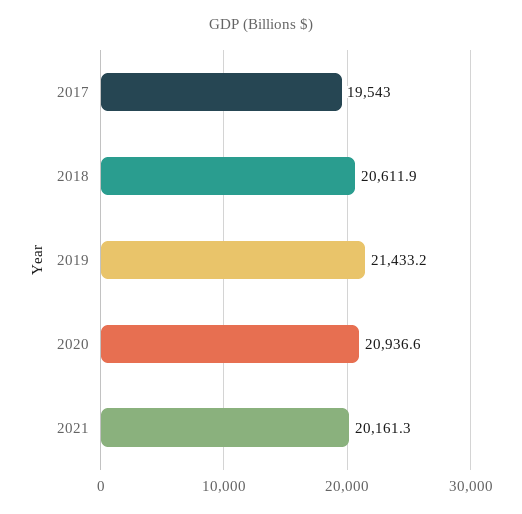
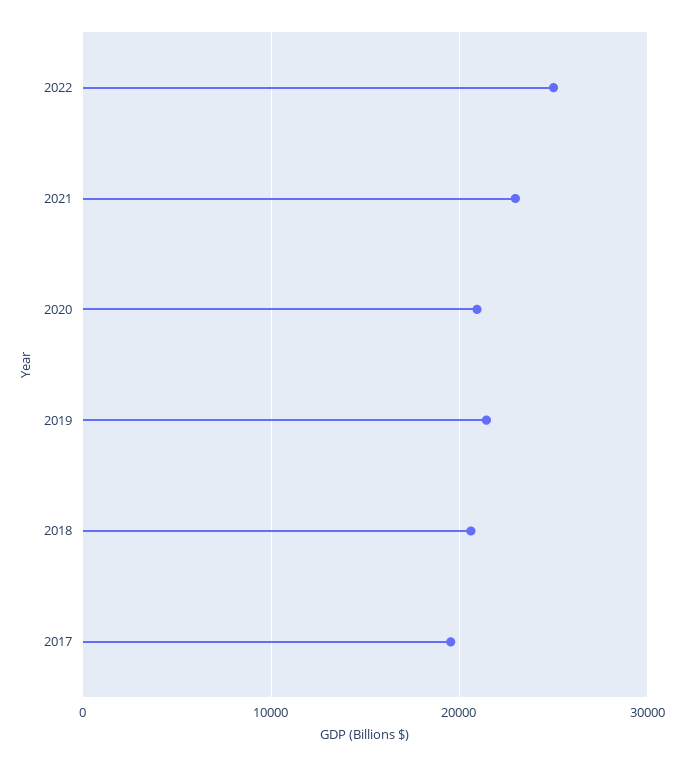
2021: 20161.3 -> 23000
2022: none -> 25000

